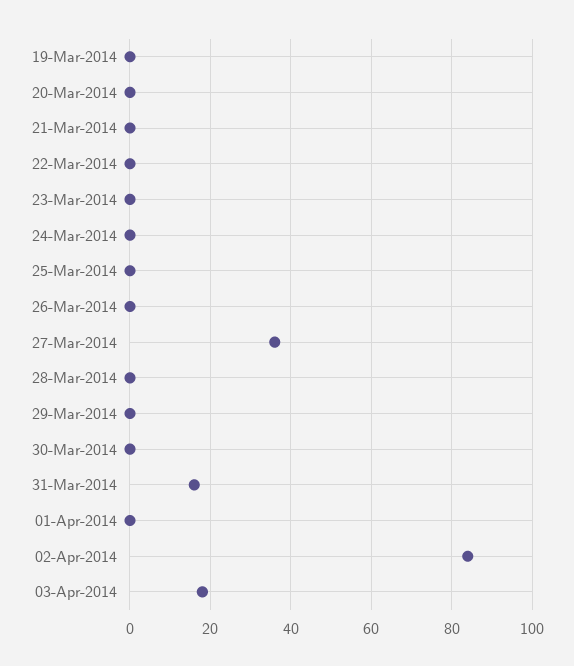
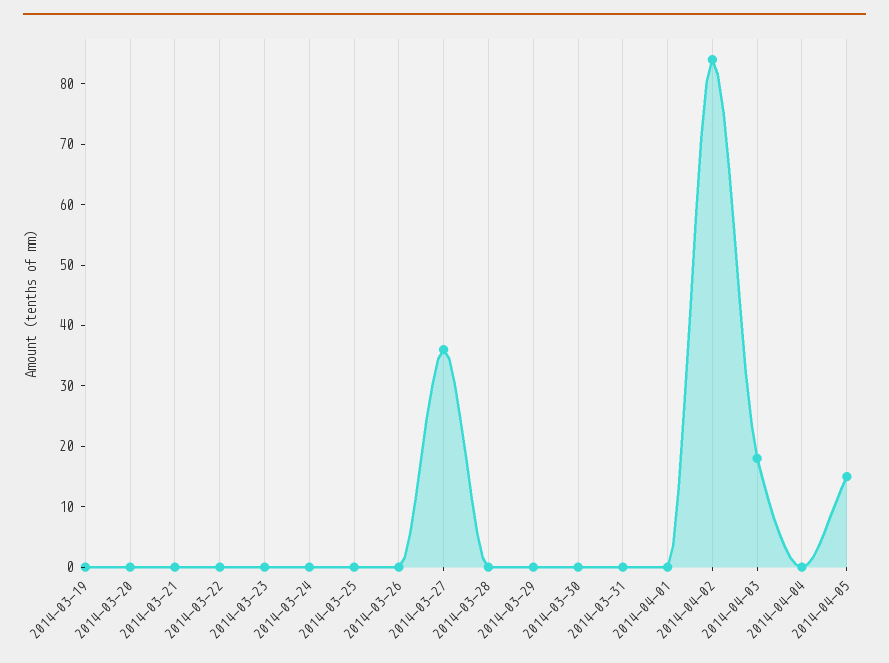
31-Mar-2014: 15 -> 0
2014-04-04: none -> 0
2014-04-05: none -> 15

